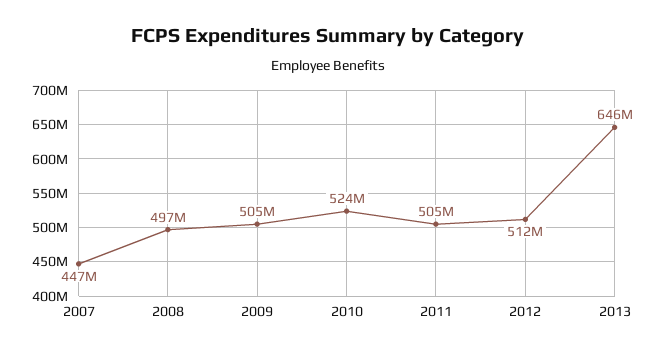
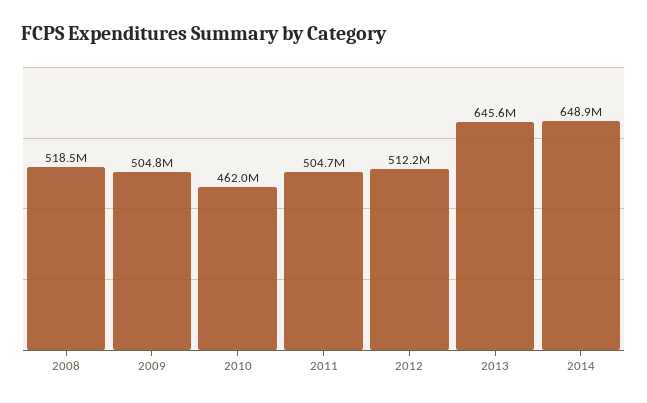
2007: 447000000 -> none
2008: 497000000 -> 518500000
2010: 524000000 -> 462000000
2014: none -> 648900000

